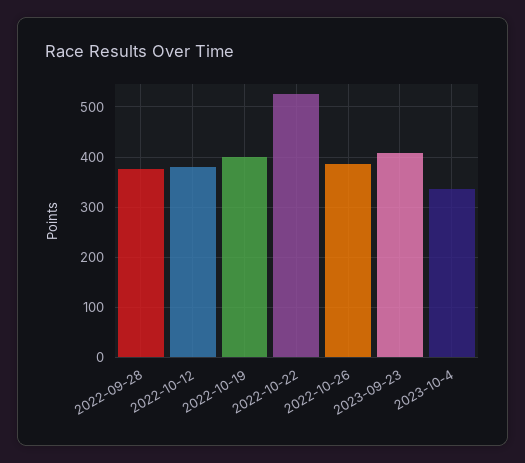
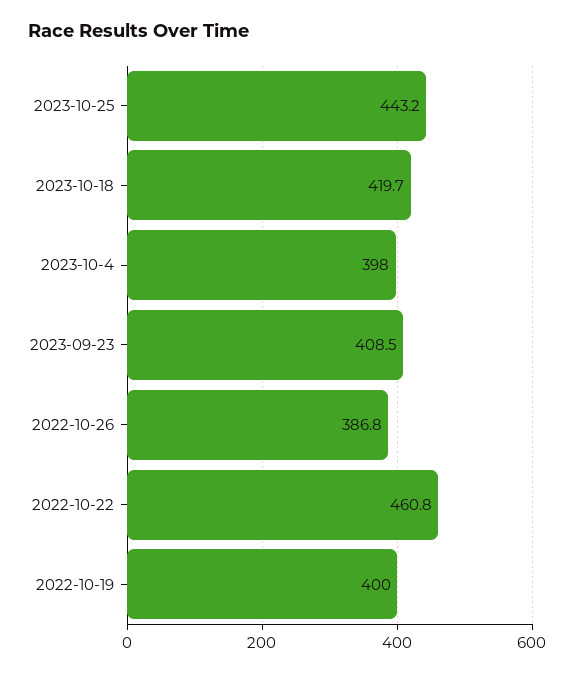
2022-09-28: 380 -> none
2022-10-12: 380 -> none
2022-10-22: 520 -> 460.8
2023-10-4: 340 -> 398
2023-10-25: none -> 443.2
2023-10-18: none -> 419.7

